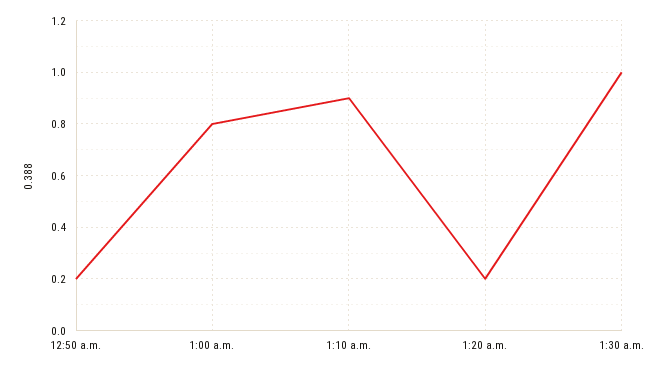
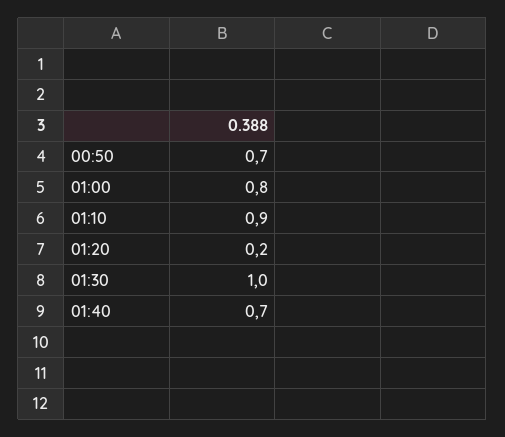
12:50 a.m.: 0.2 -> 0.7
01:40: none -> 0.7

